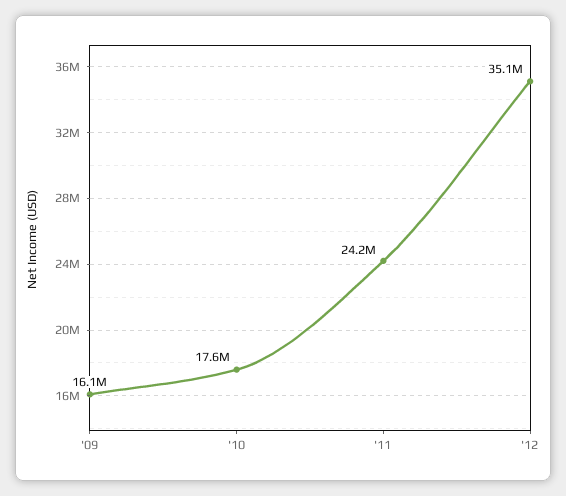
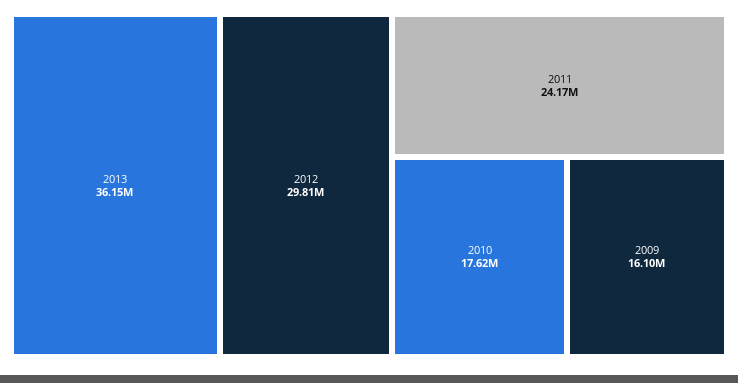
'12: 35100000 -> 29810000
2013: none -> 36150000

